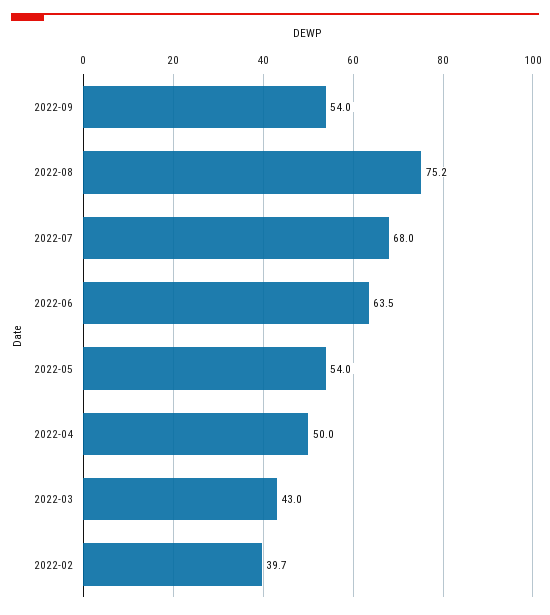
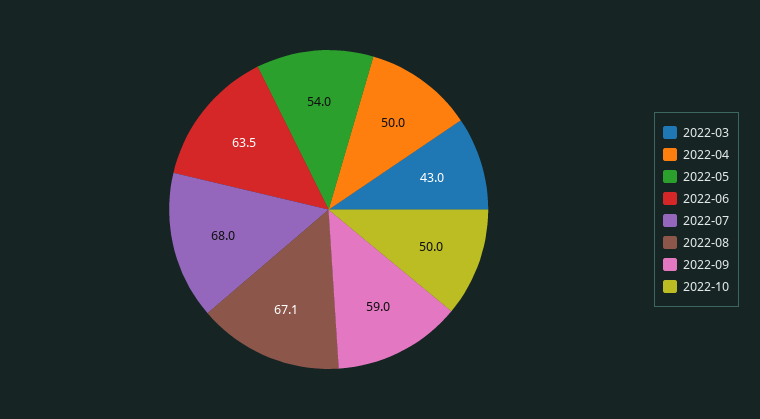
2022-09: 54 -> 59
2022-08: 75.2 -> 67.1
2022-02: 39.7 -> none
2022-10: none -> 50

